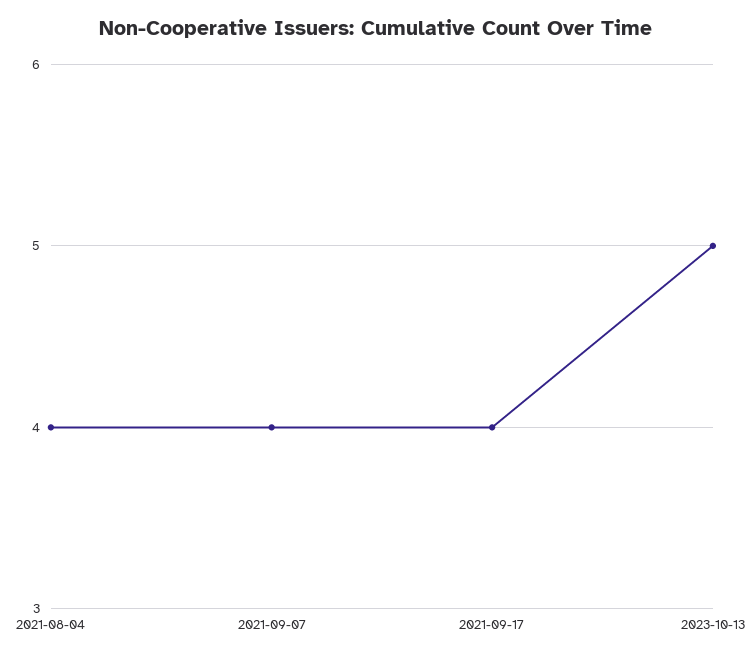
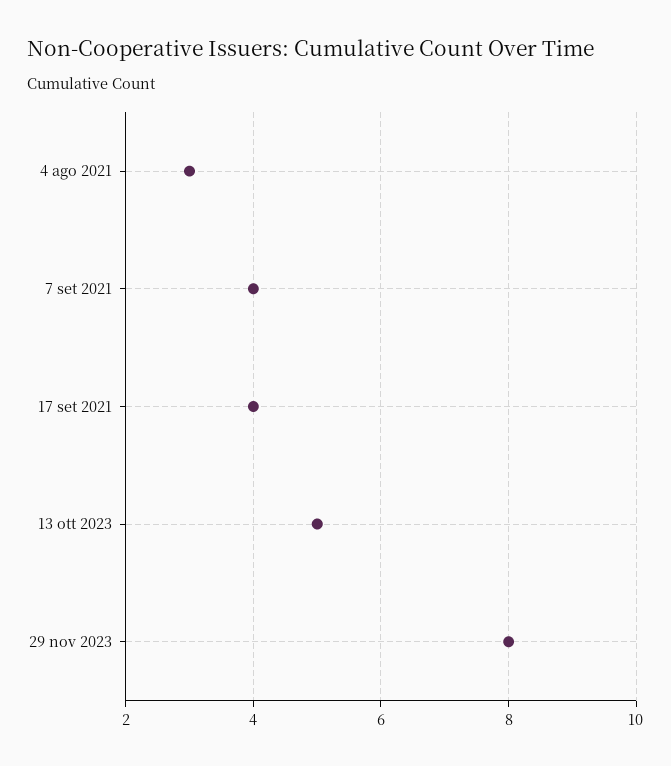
2021-08-04: 4 -> 3
29 nov 2023: none -> 8

